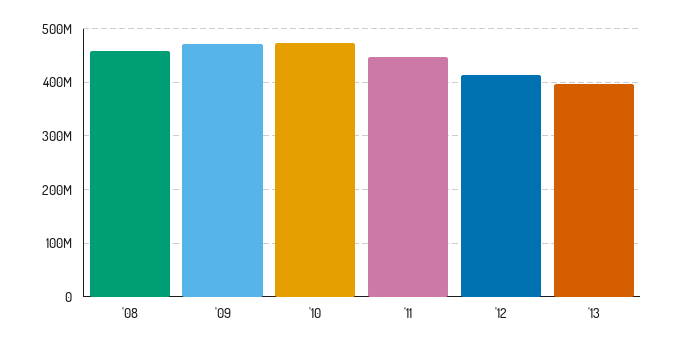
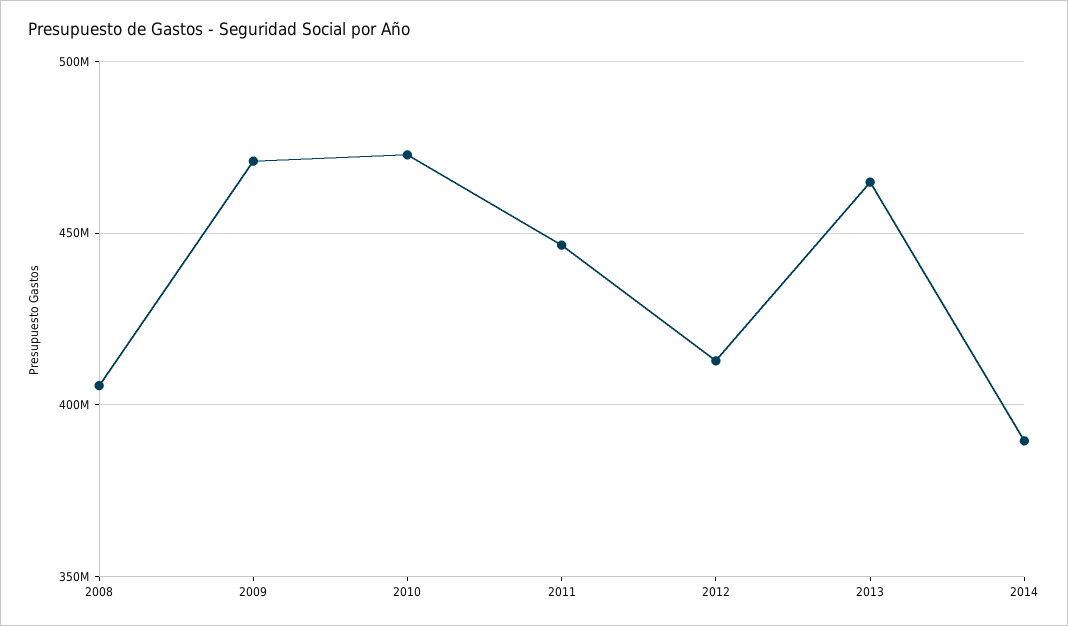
'08: 460000000 -> 405000000
'13: 400000000 -> 465000000
2014: none -> 390000000

